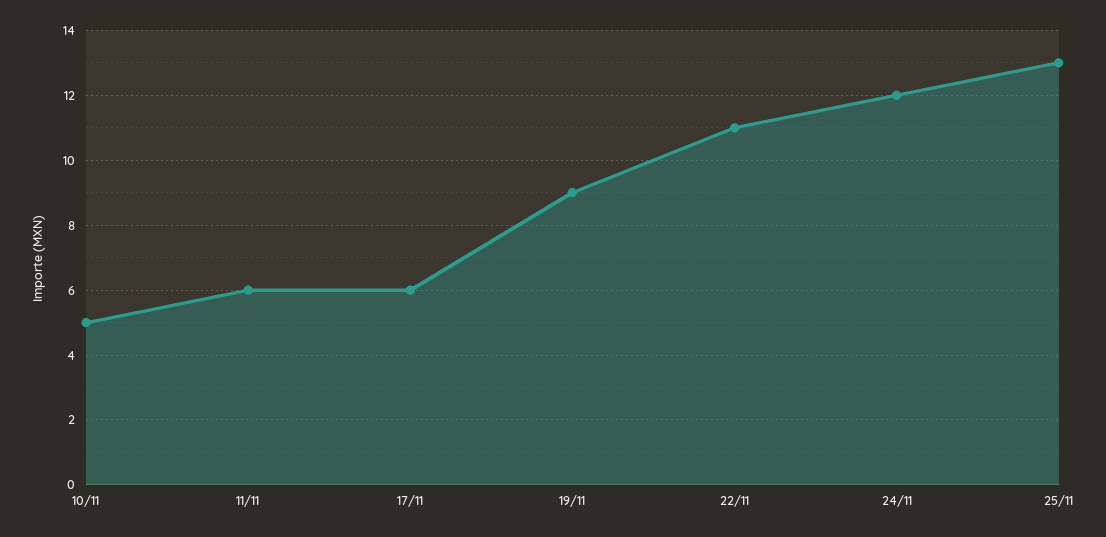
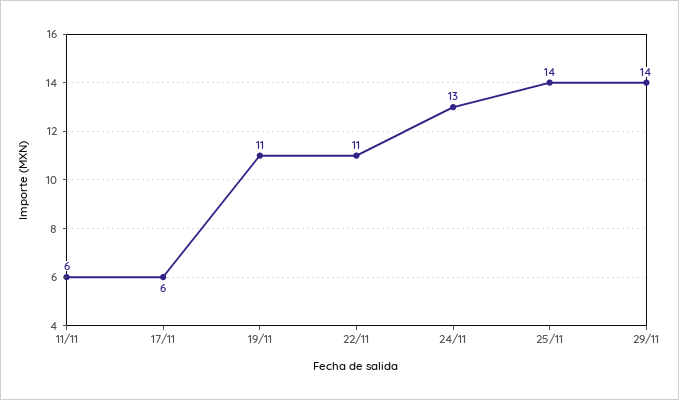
10/11: 5 -> none
19/11: 9 -> 11
24/11: 12 -> 13
25/11: 13 -> 14
29/11: none -> 14

